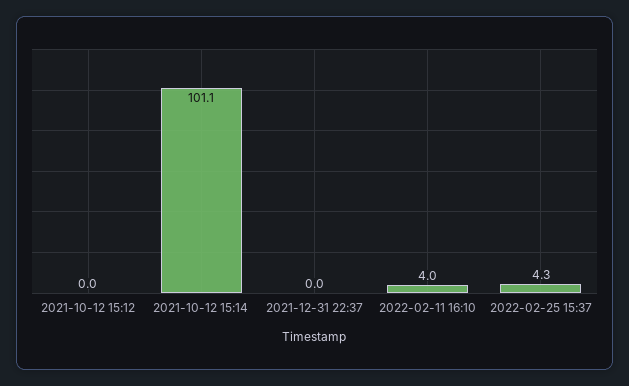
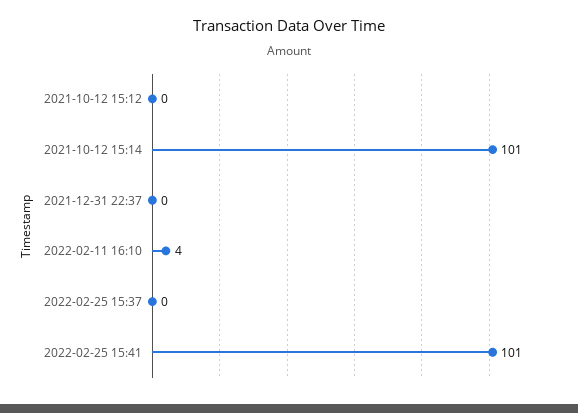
2022-02-25 15:37: 4.3 -> 0
2022-02-25 15:41: none -> 101

